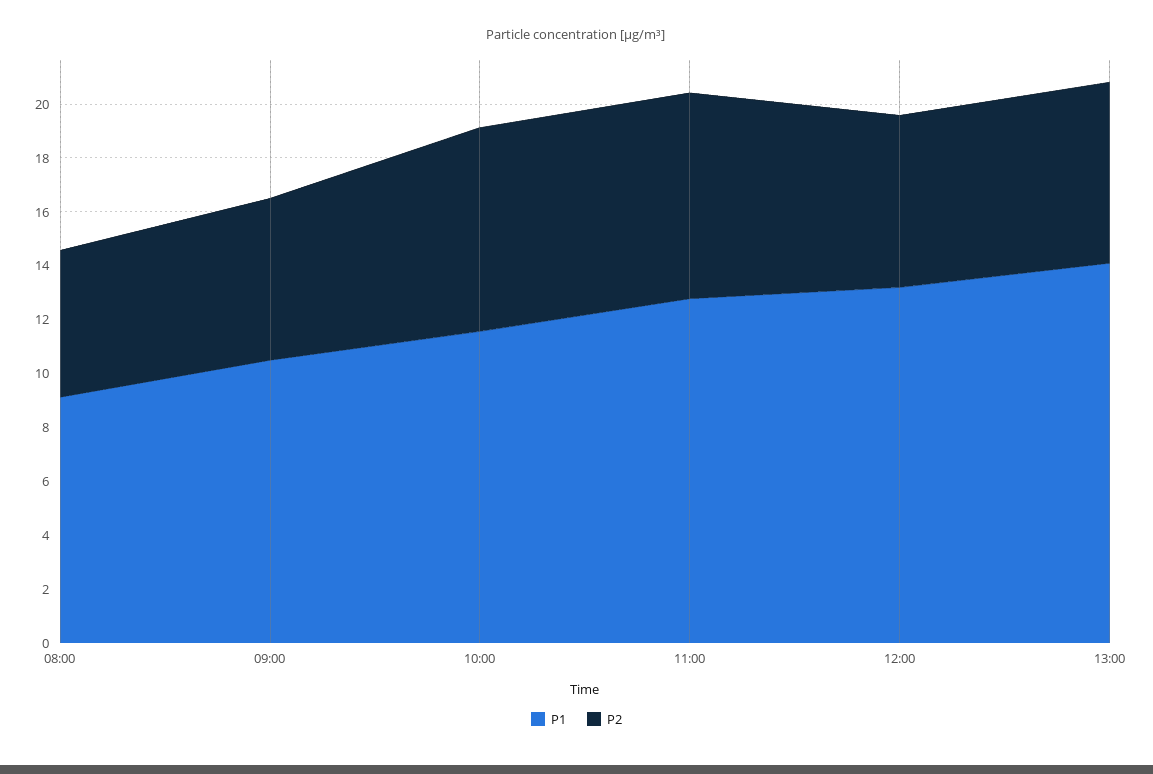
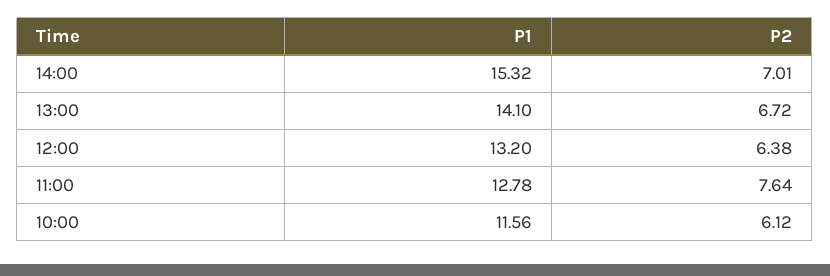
P1, 08:00: 9 -> none
P2, 08:00: 5.5 -> none
P1, 09:00: 10.5 -> none
P2, 09:00: 6 -> none
P2, 10:00: 7.5 -> 6.12
P1, 14:00: none -> 15.32
P2, 14:00: none -> 7.01

